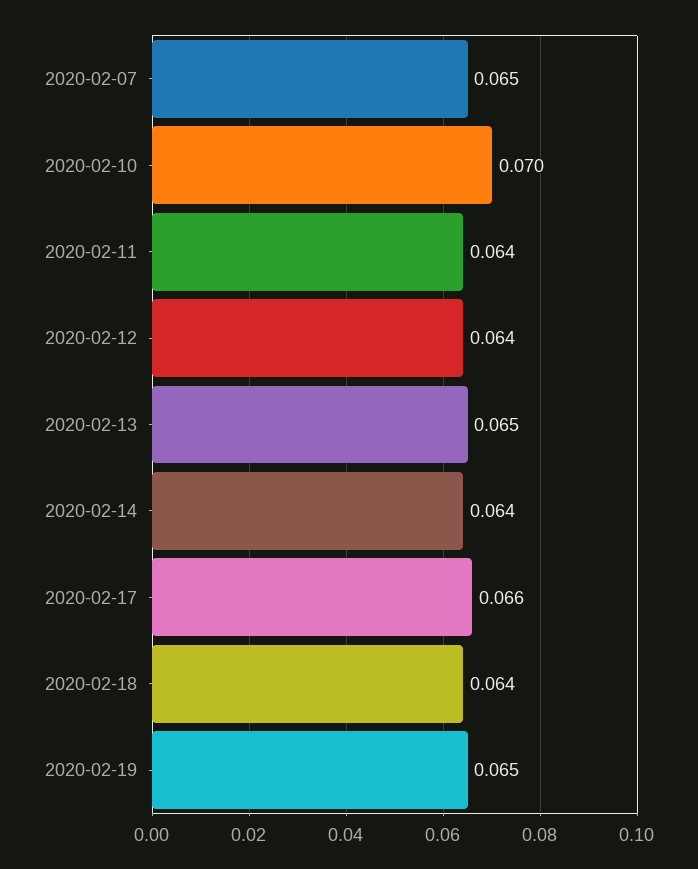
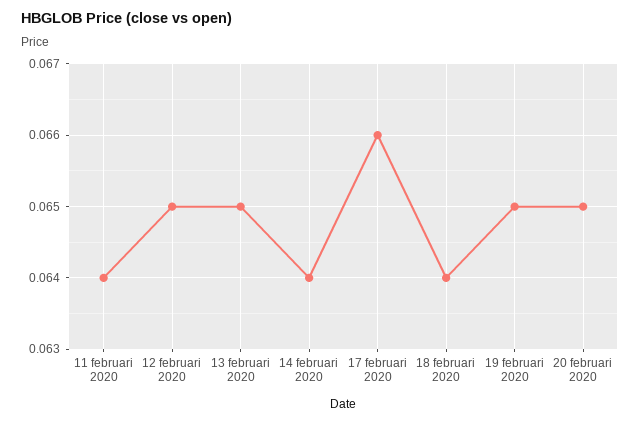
2020-02-07: 0.065 -> none
2020-02-10: 0.07 -> none
2020-02-12: 0.064 -> 0.065
20 februari 2020: none -> 0.065

